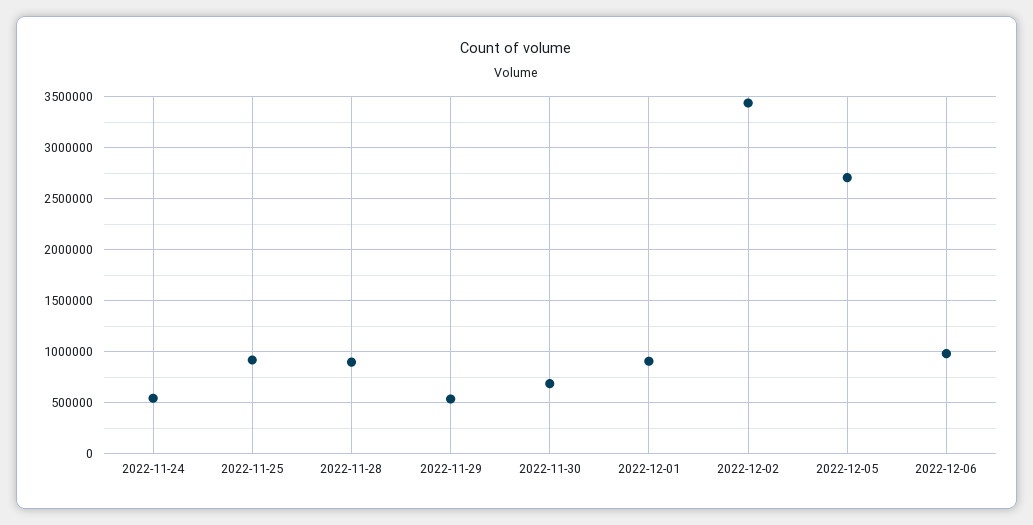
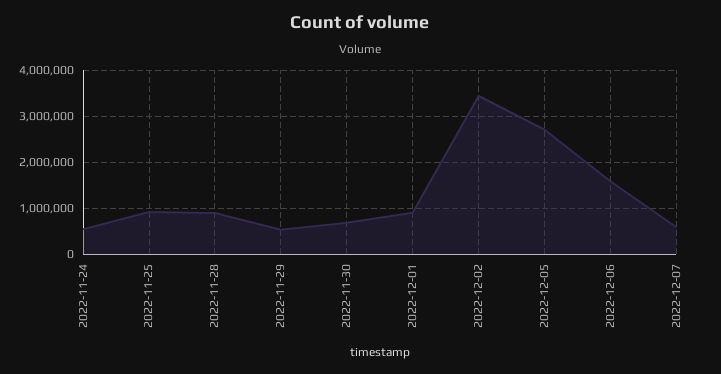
2022-12-06: 1000000 -> 1600000
2022-12-07: none -> 600000

